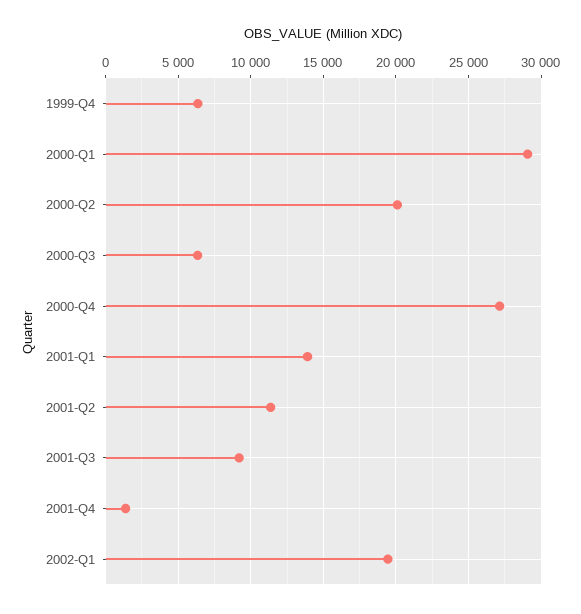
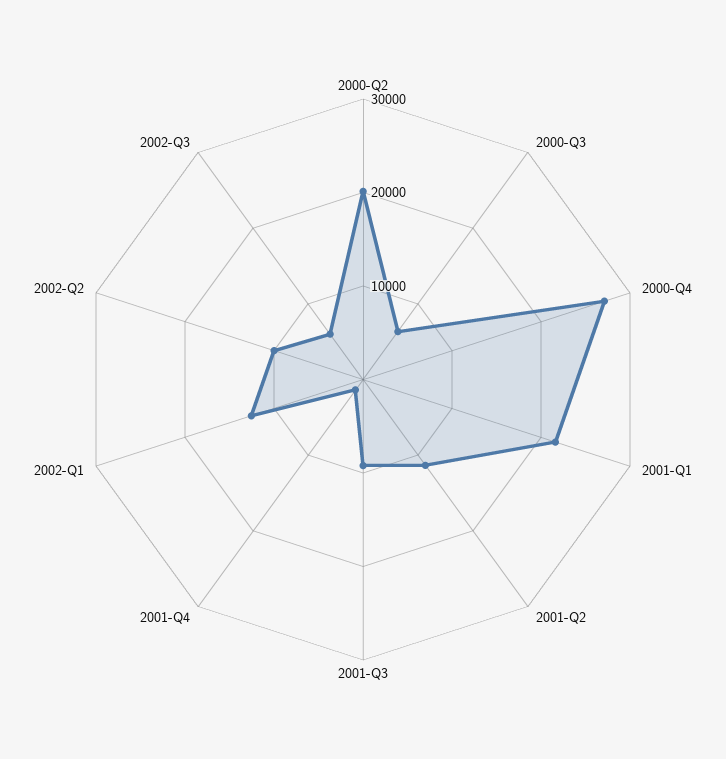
1999-Q4: 6500 -> none
2000-Q1: 29000 -> none
2001-Q1: 14000 -> 22000
2002-Q1: 19500 -> 12000
2002-Q2: none -> 10000
2002-Q3: none -> 6000

